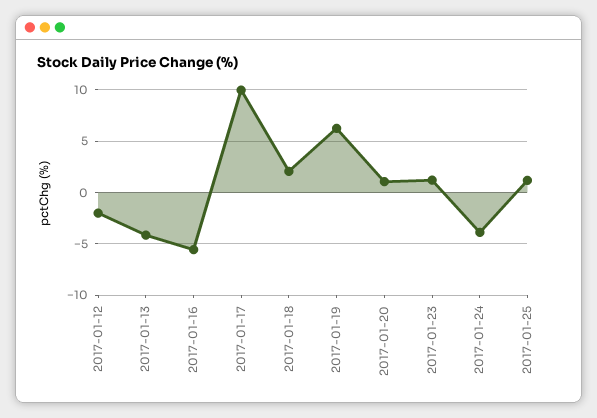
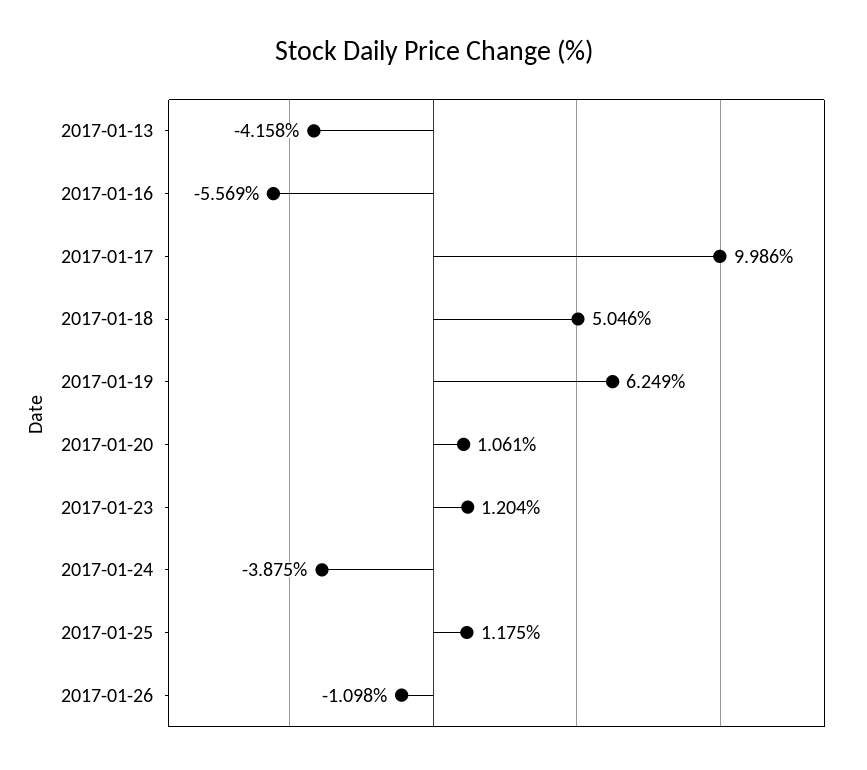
2017-01-12: -2 -> none
2017-01-18: 2 -> 5.046
2017-01-26: none -> -1.098

